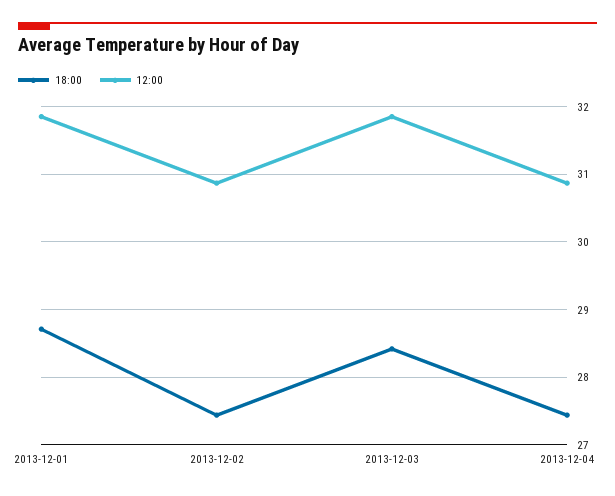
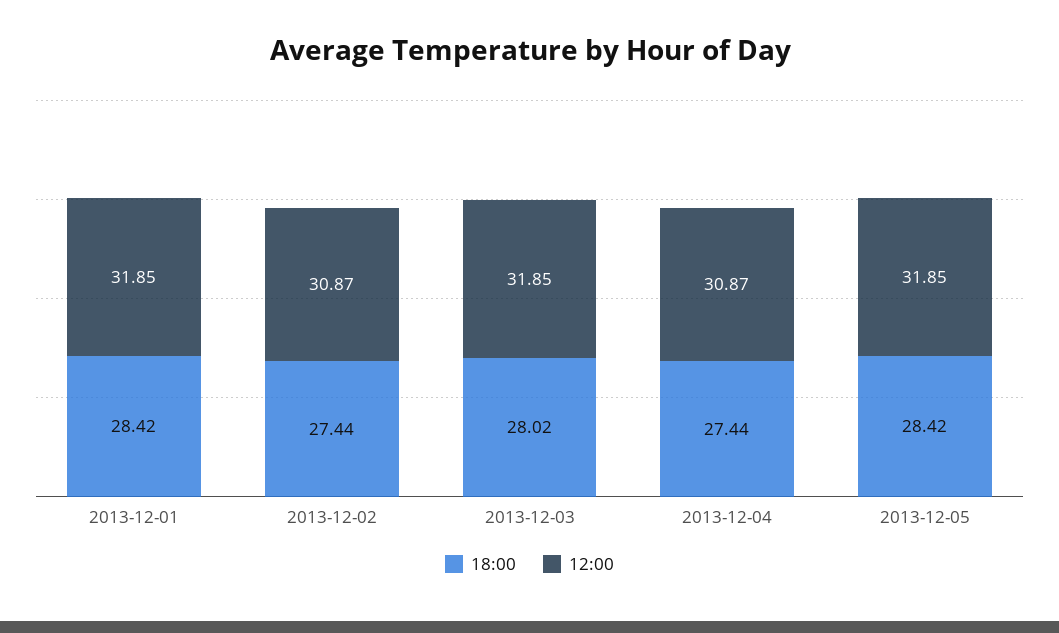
18:00, 2013-12-01: 28.7 -> 28.42
18:00, 2013-12-03: 28.4 -> 28.02
18:00, 2013-12-05: none -> 28.42
12:00, 2013-12-05: none -> 31.85

